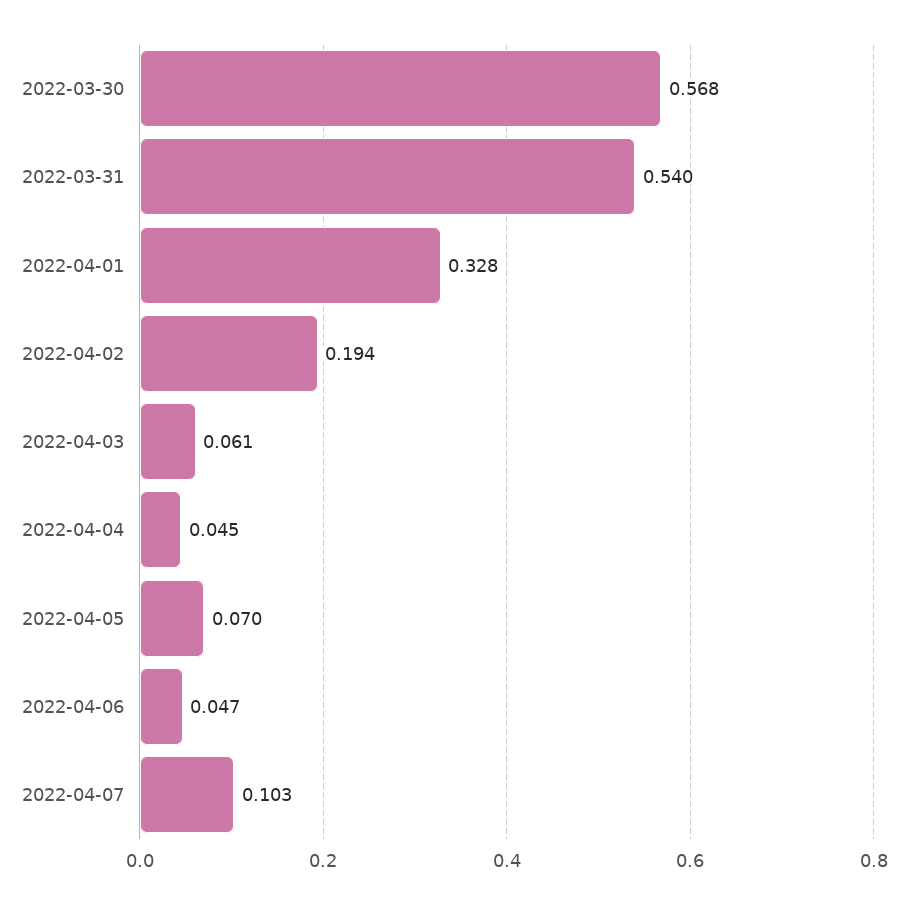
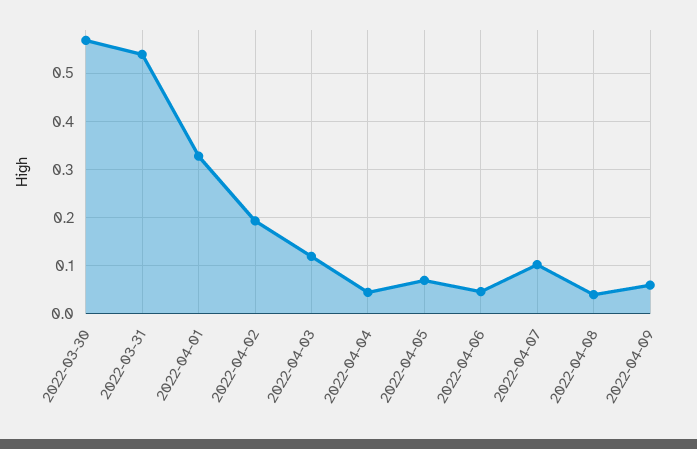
2022-04-03: 0.061 -> 0.12
2022-04-08: none -> 0.04
2022-04-09: none -> 0.06

